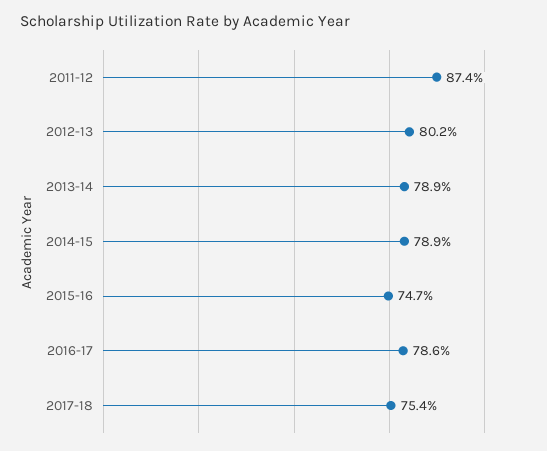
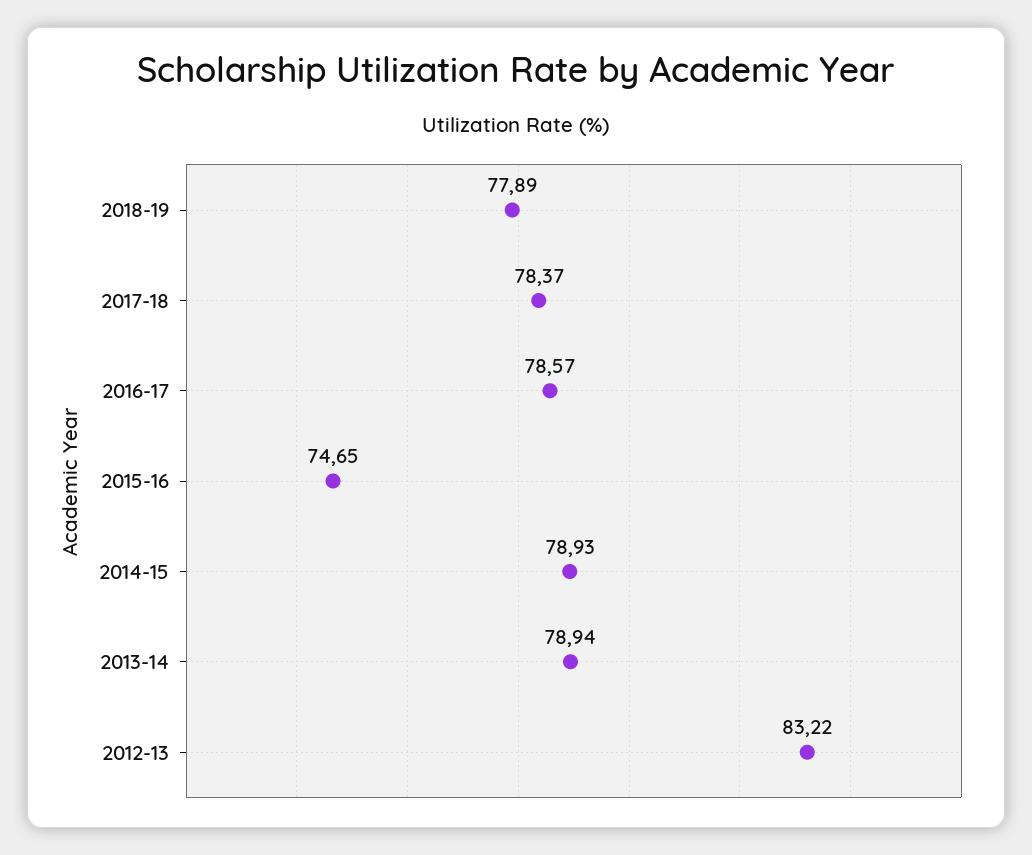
2011-12: 87.4 -> none
2012-13: 80.2 -> 83.22
2017-18: 75.4 -> 78.37
2018-19: none -> 77.89

